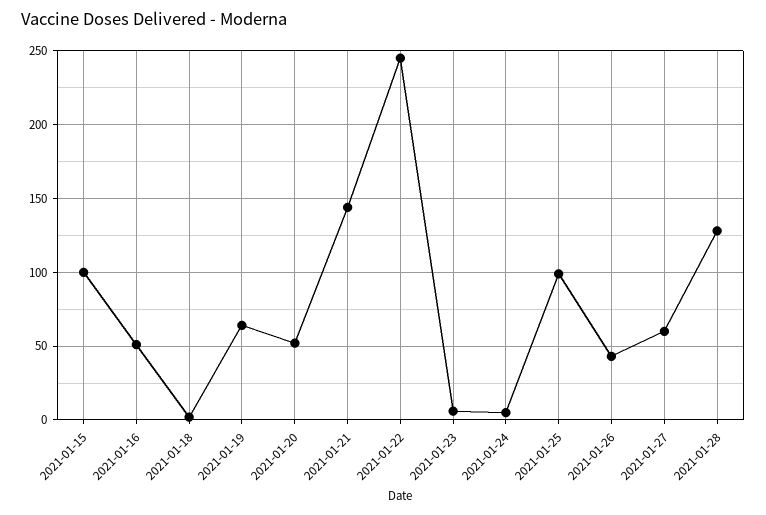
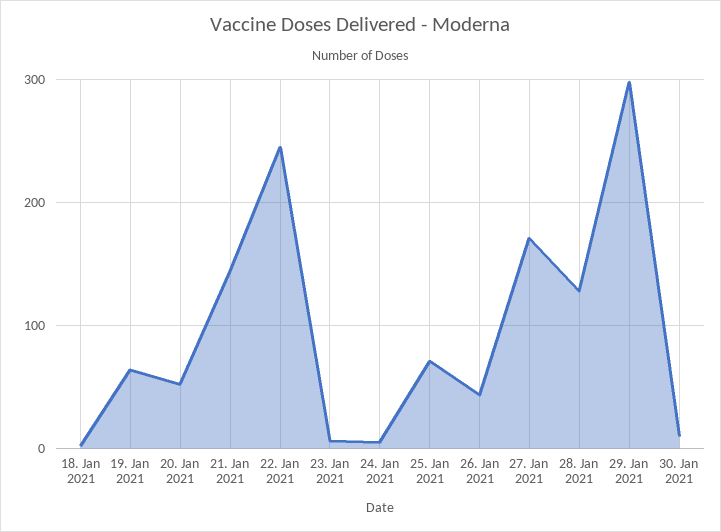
2021-01-15: 100 -> none
2021-01-16: 50 -> none
2021-01-25: 100 -> 70
2021-01-27: 60 -> 170
29. Jan 2021: none -> 300
30. Jan 2021: none -> 10

